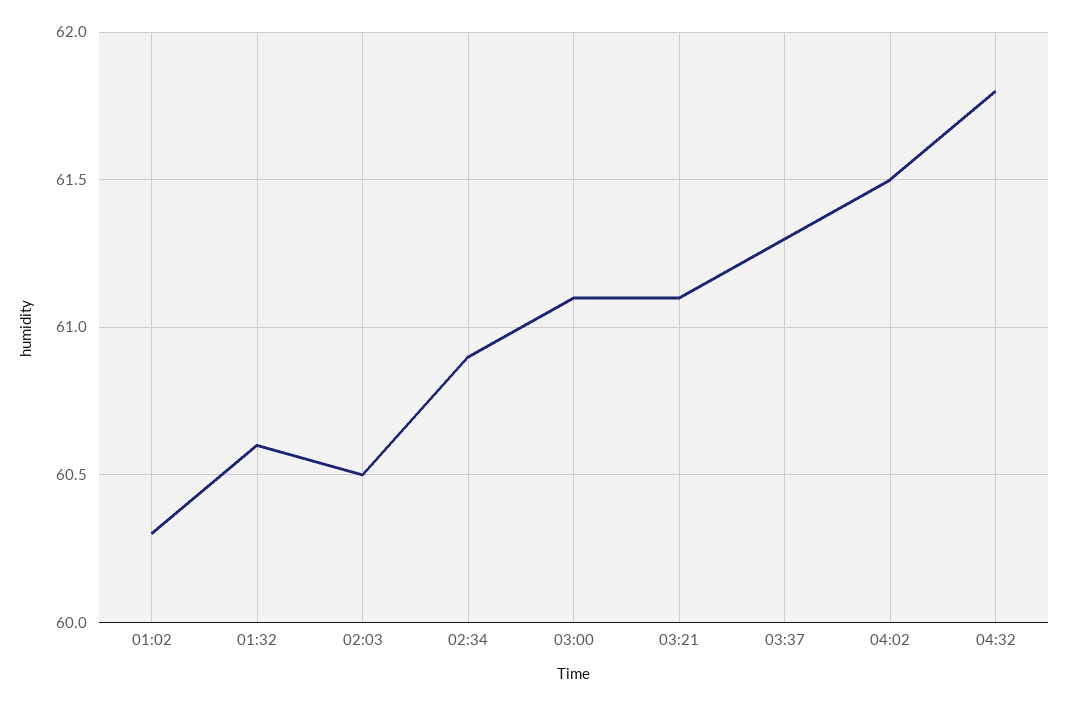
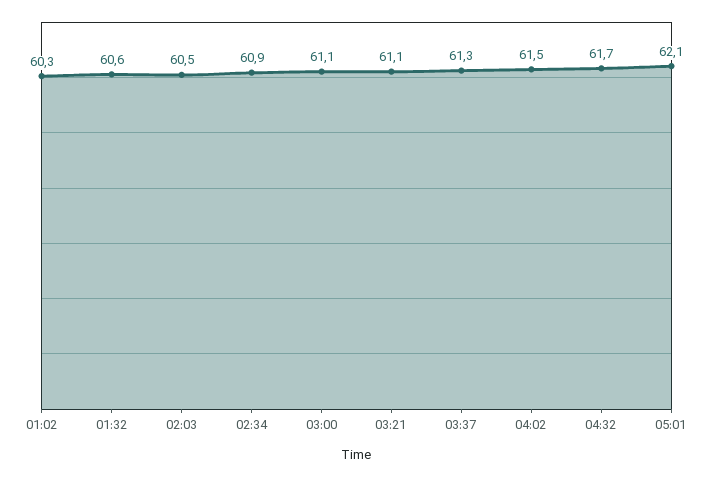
04:32: 61.8 -> 61.7
05:01: none -> 62.1

